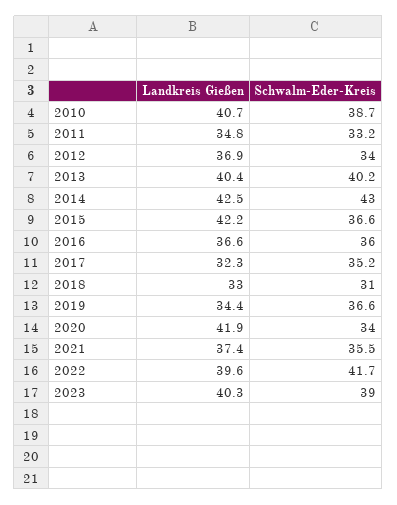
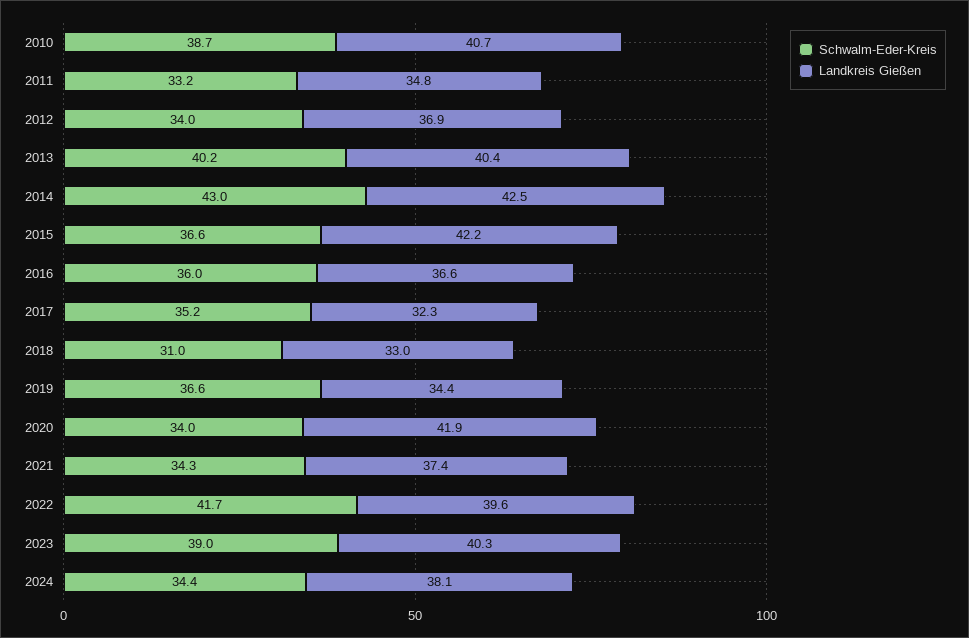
Schwalm-Eder-Kreis, 2021: 35.5 -> 34.3
Schwalm-Eder-Kreis, 2024: none -> 34.4
Landkreis Gießen, 2024: none -> 38.1

